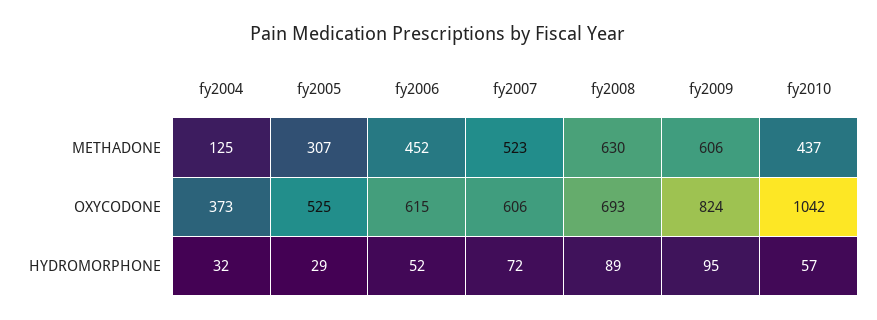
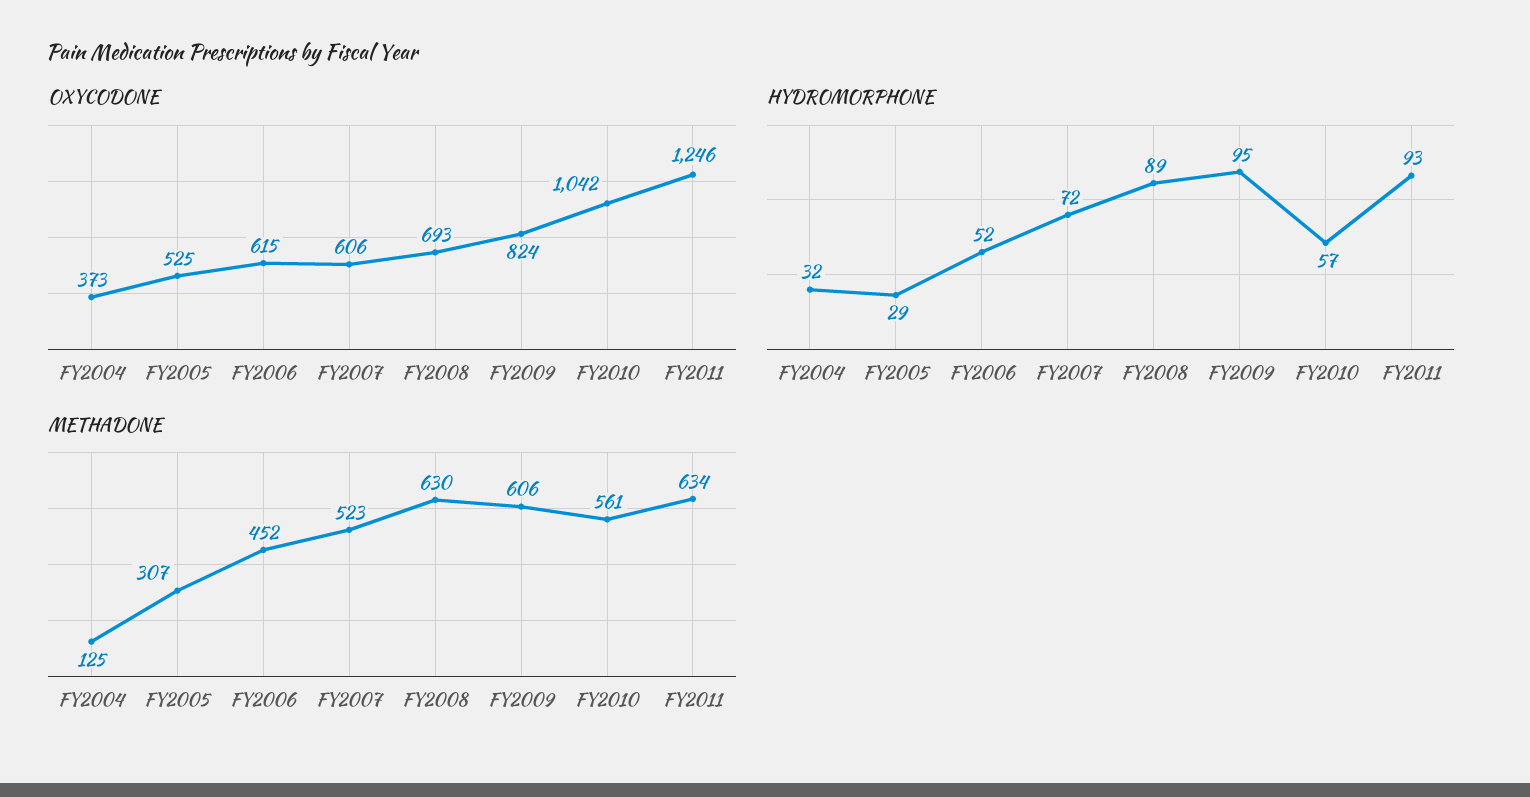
METHADONE, fy2010: 437 -> 561
OXYCODONE, FY2011: none -> 1246
HYDROMORPHONE, FY2011: none -> 93
METHADONE, FY2011: none -> 634

